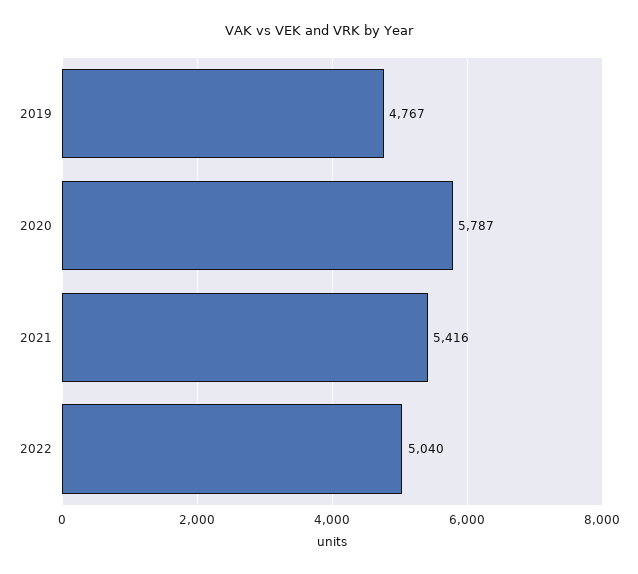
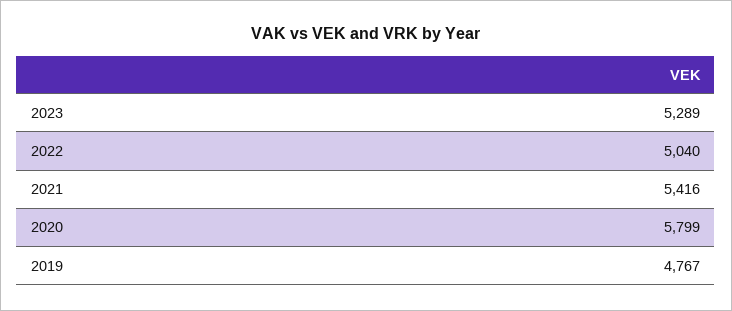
2020: 5787 -> 5799
2023: none -> 5289

